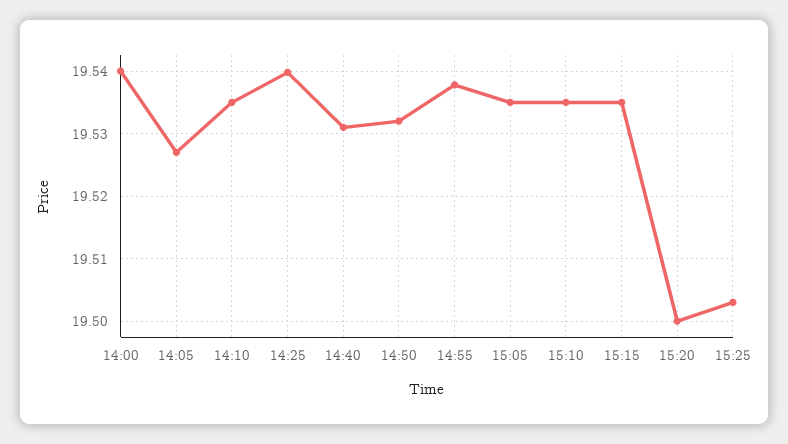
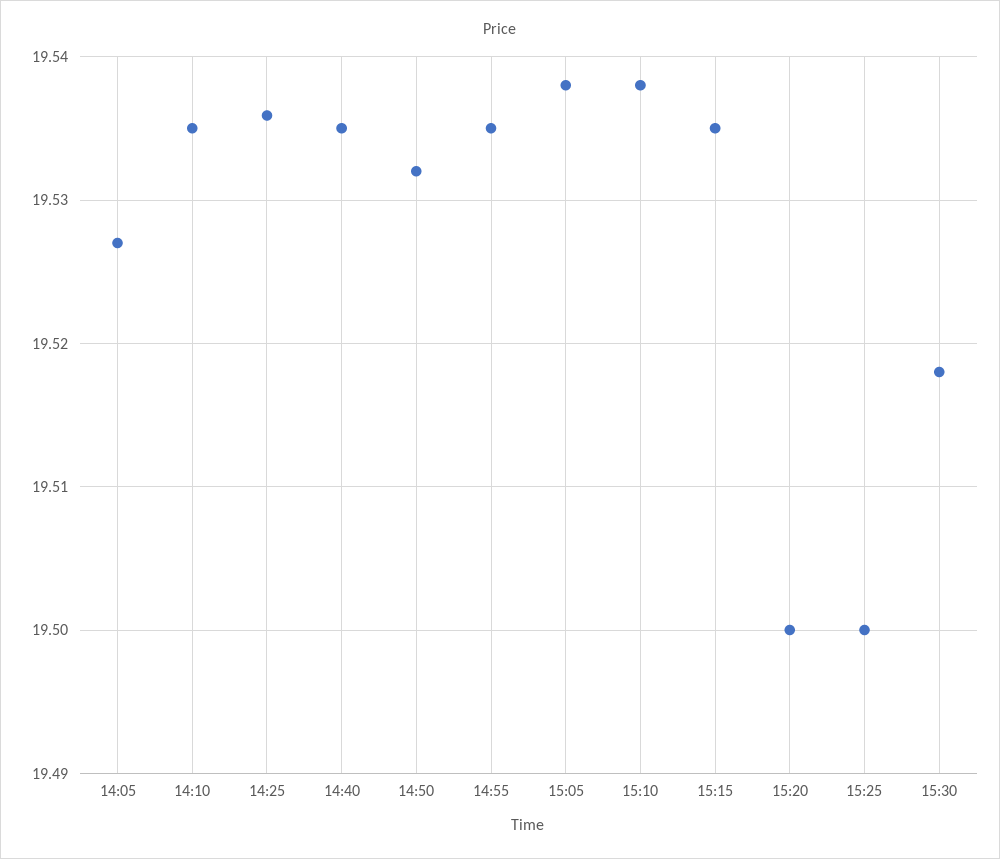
14:00: 19.54 -> none
14:25: 19.54 -> 19.536
14:40: 19.531 -> 19.535
14:55: 19.538 -> 19.535
15:05: 19.535 -> 19.538
15:10: 19.535 -> 19.538
15:25: 19.503 -> 19.5
15:30: none -> 19.518

